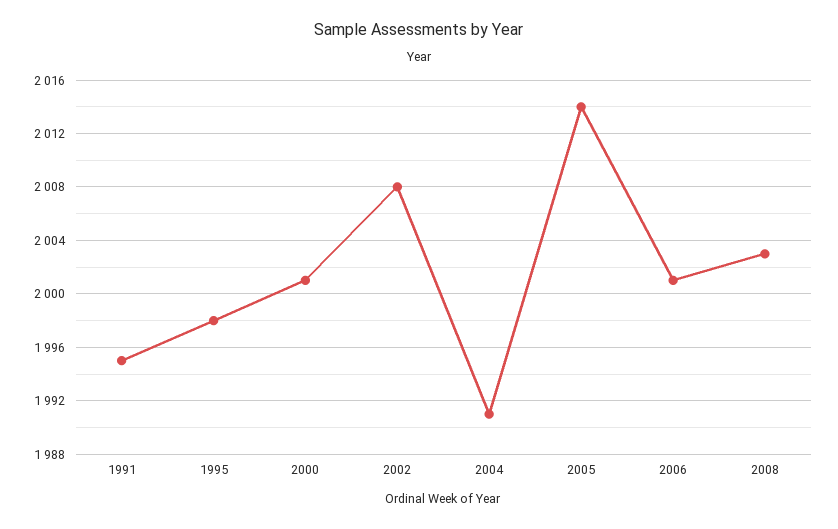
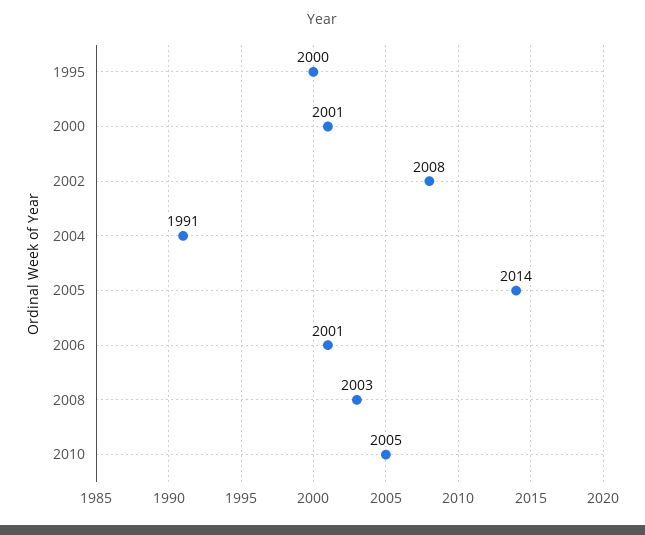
1991: 1995 -> none
1995: 1998 -> 2000
2010: none -> 2005

